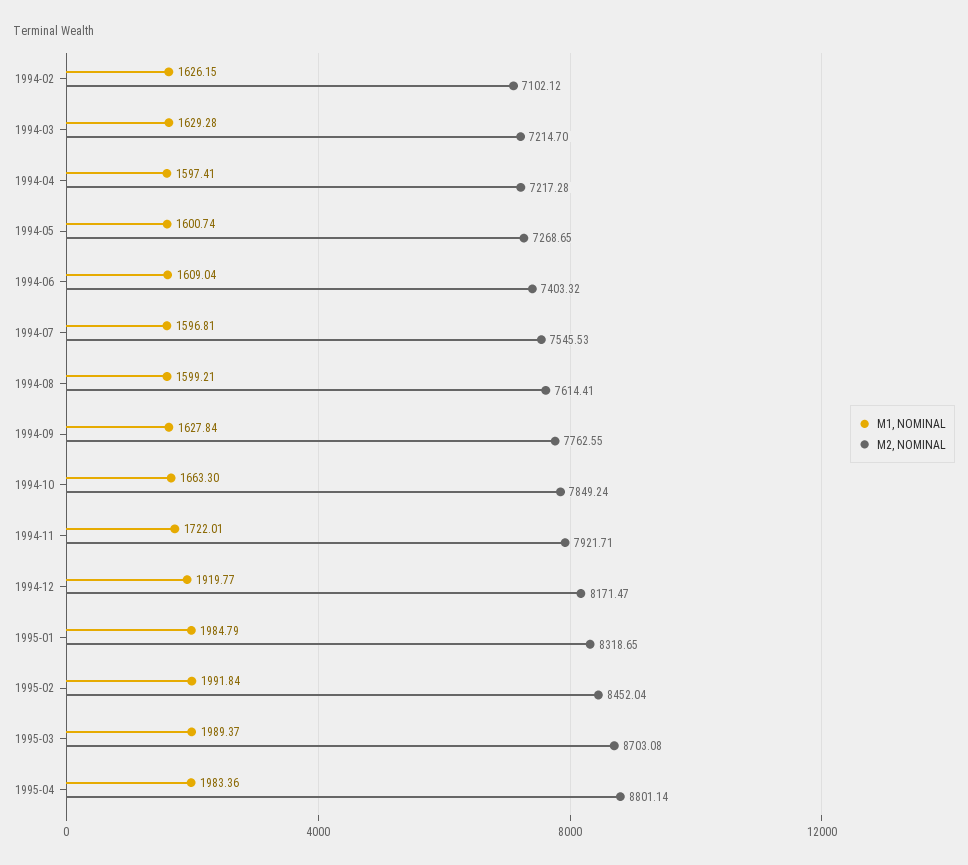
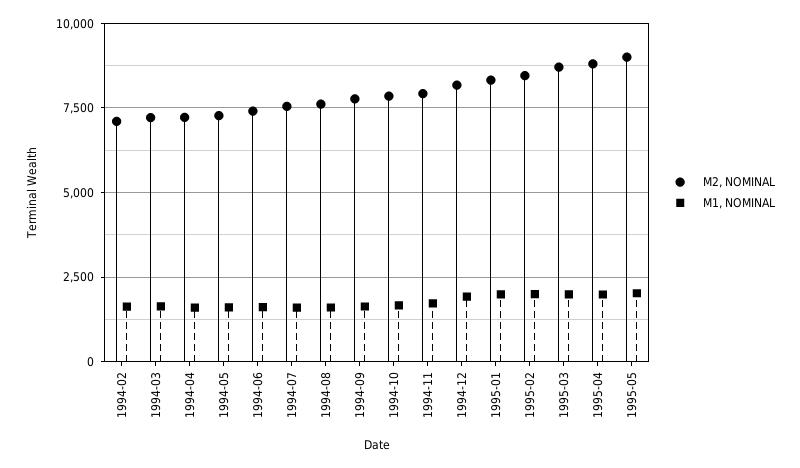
M2, NOMINAL, 1995-05: none -> 9000
M1, NOMINAL, 1995-05: none -> 2000

